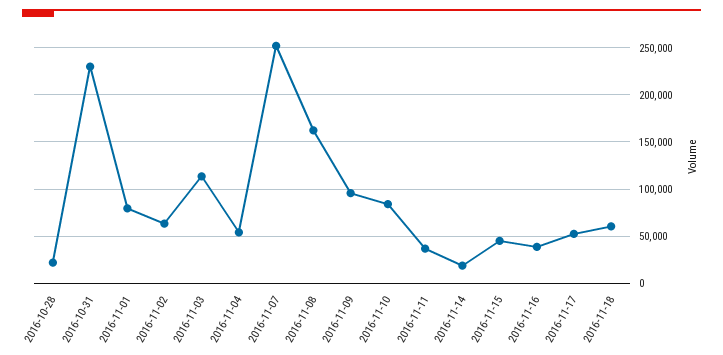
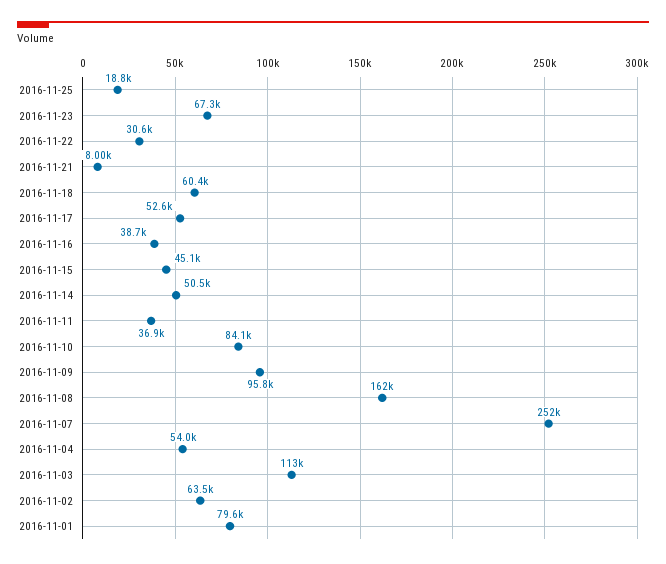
2016-10-28: 20000 -> none
2016-10-31: 230000 -> none
2016-11-14: 20000 -> 50500
2016-11-25: none -> 18800
2016-11-23: none -> 67300
2016-11-22: none -> 30600
2016-11-21: none -> 8000

